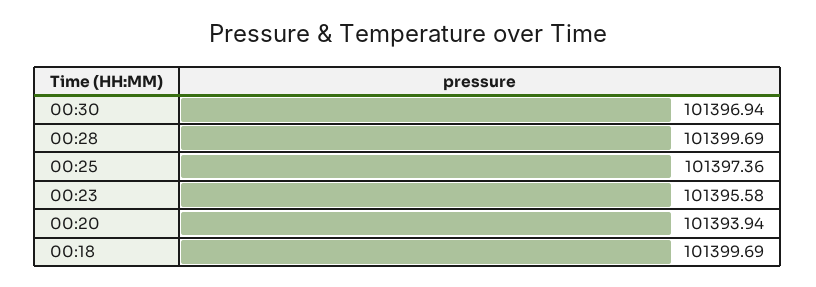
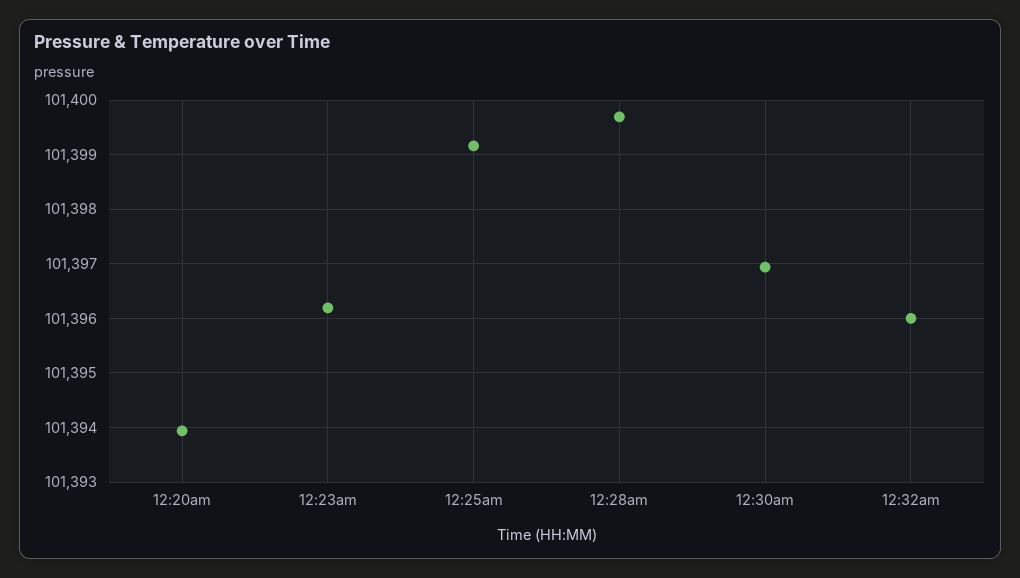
00:25: 101397.36 -> 101399.2
00:23: 101395.58 -> 101396.2
00:18: 101399.69 -> none
12:32am: none -> 101396

